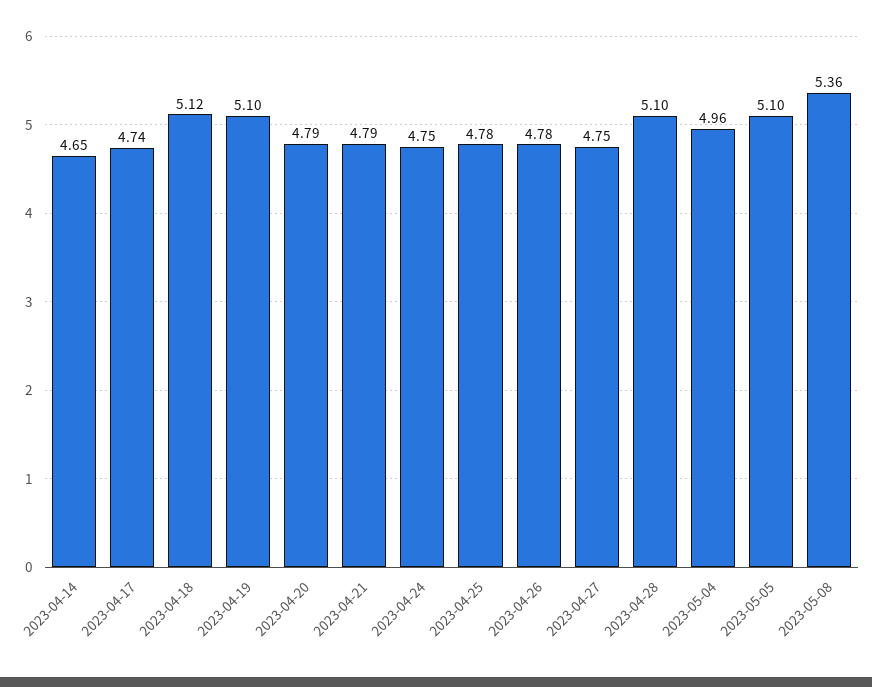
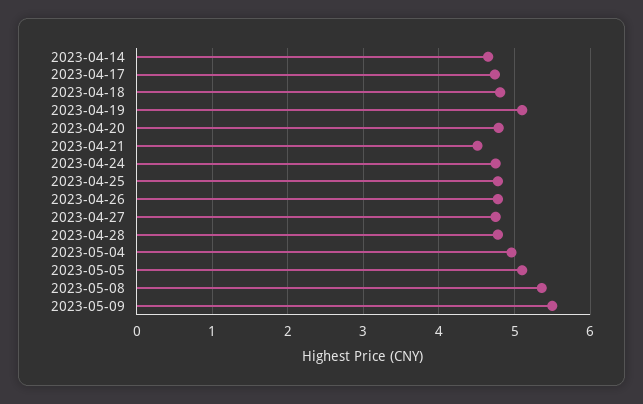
2023-04-18: 5.12 -> 4.8
2023-04-21: 4.79 -> 4.5
2023-04-28: 5.1 -> 4.8
2023-05-09: none -> 5.5

